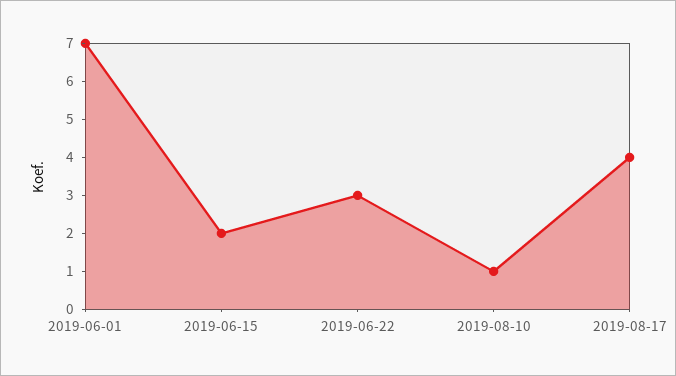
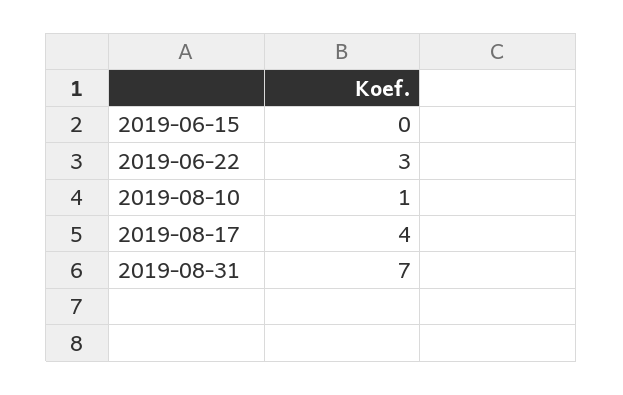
2019-06-01: 7 -> none
2019-06-15: 2 -> 0
2019-08-31: none -> 7

